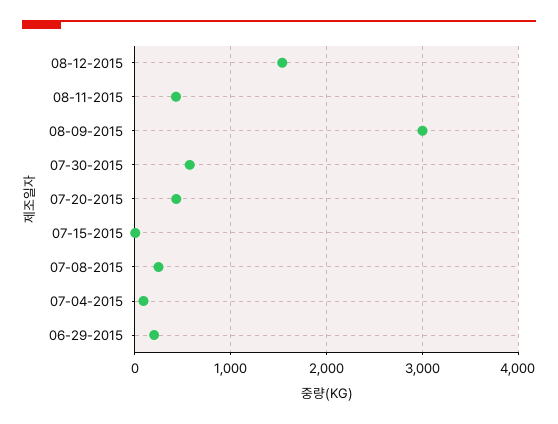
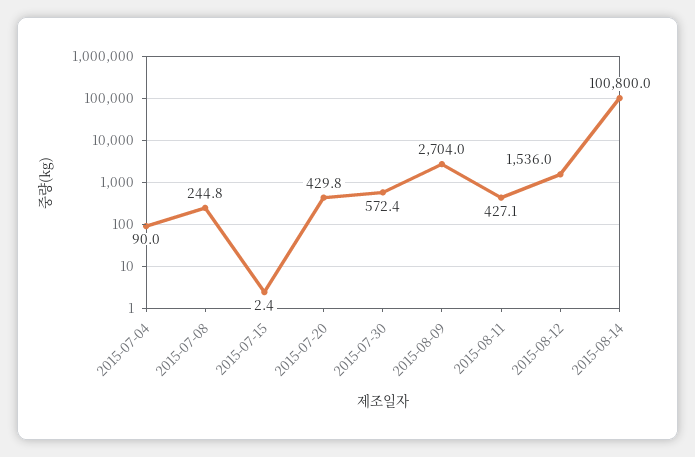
08-09-2015: 3000 -> 2704
06-29-2015: 200 -> none
2015-08-14: none -> 100800

